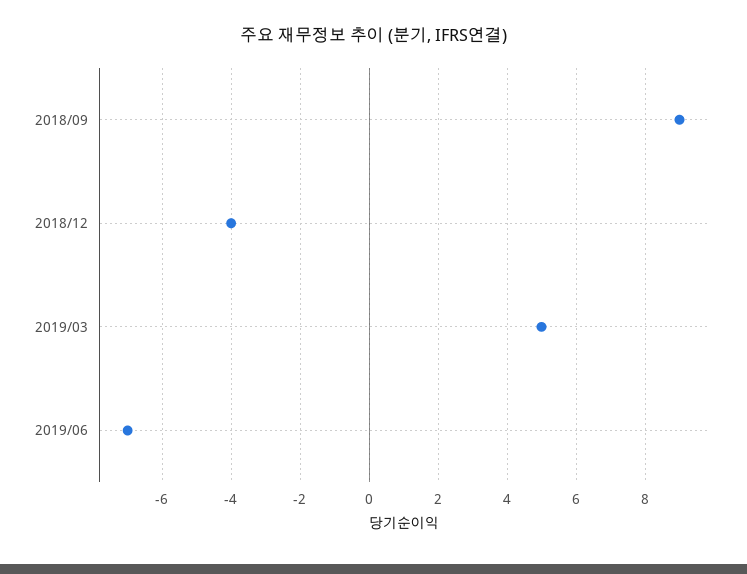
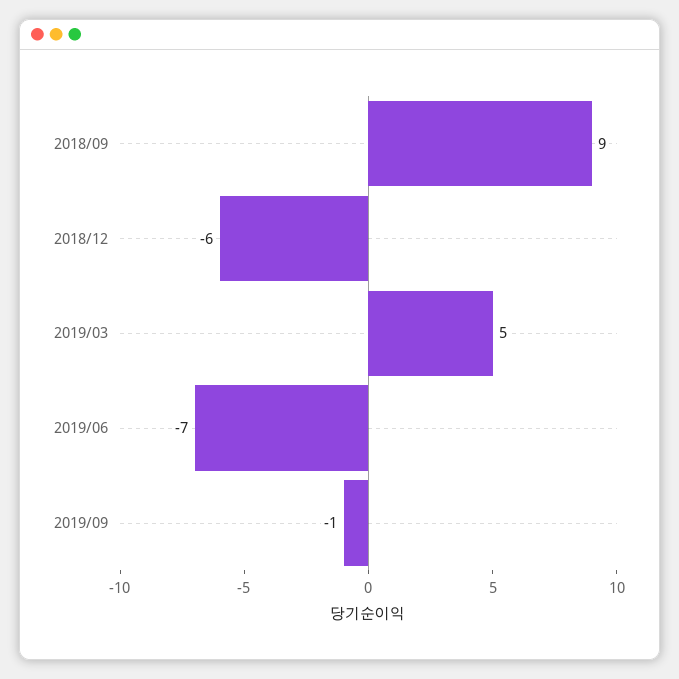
2018/12: -4 -> -6
2019/09: none -> -1

